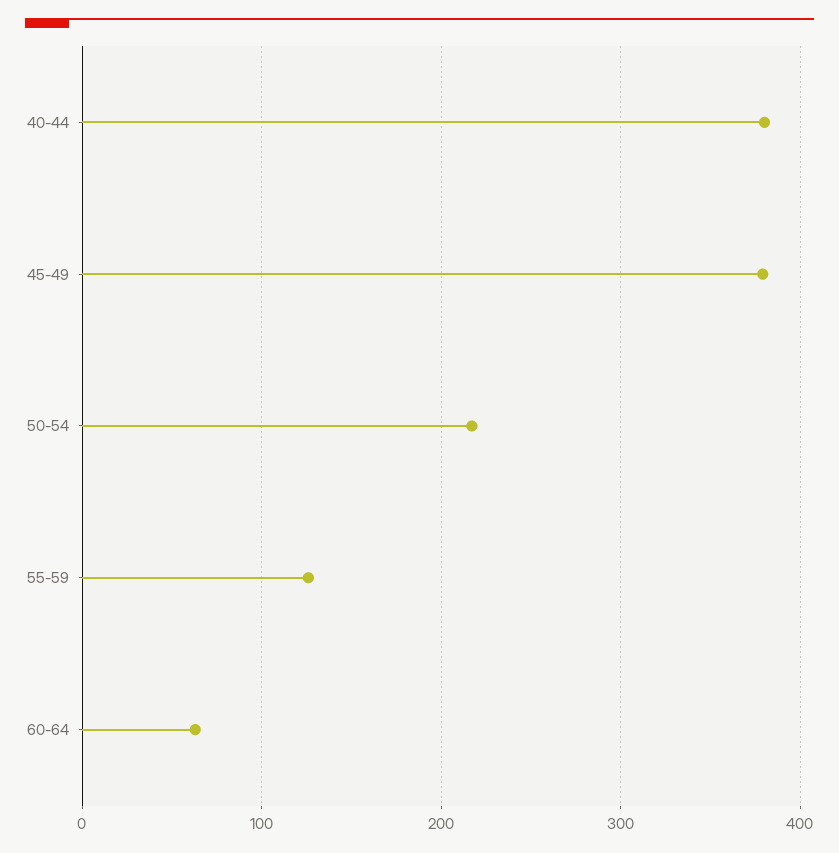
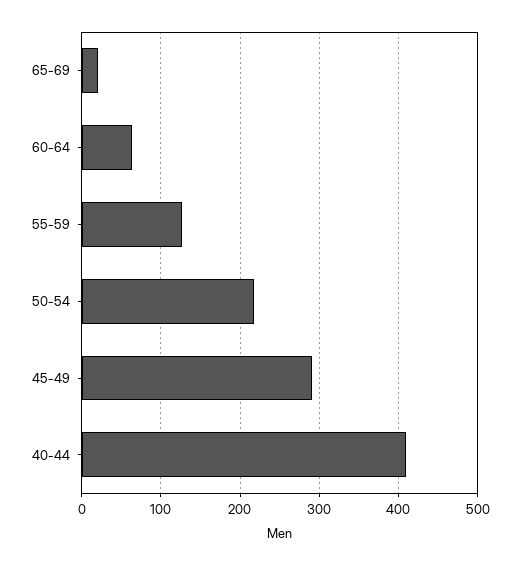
40-44: 380 -> 410
45-49: 380 -> 290
65-69: none -> 20

